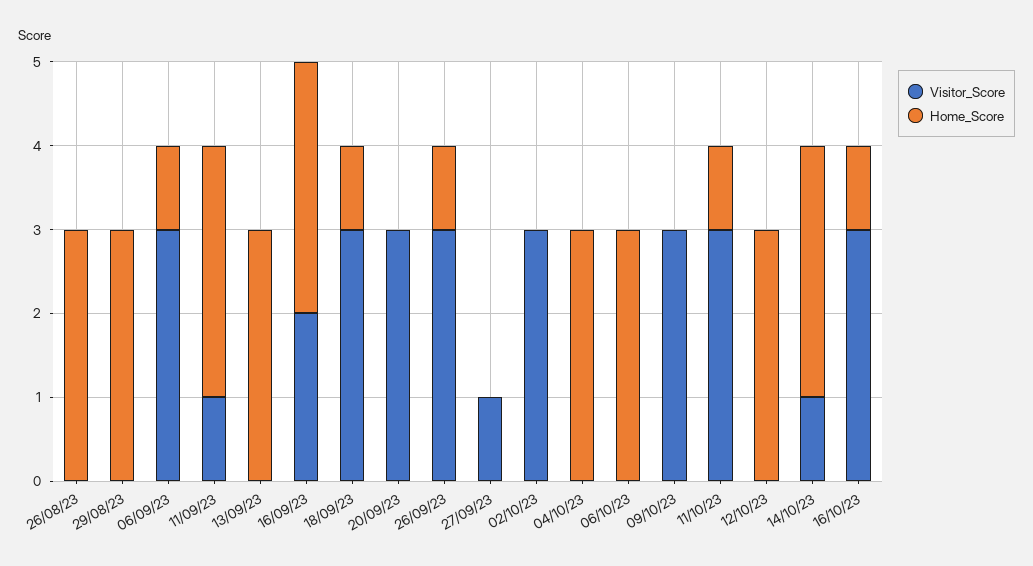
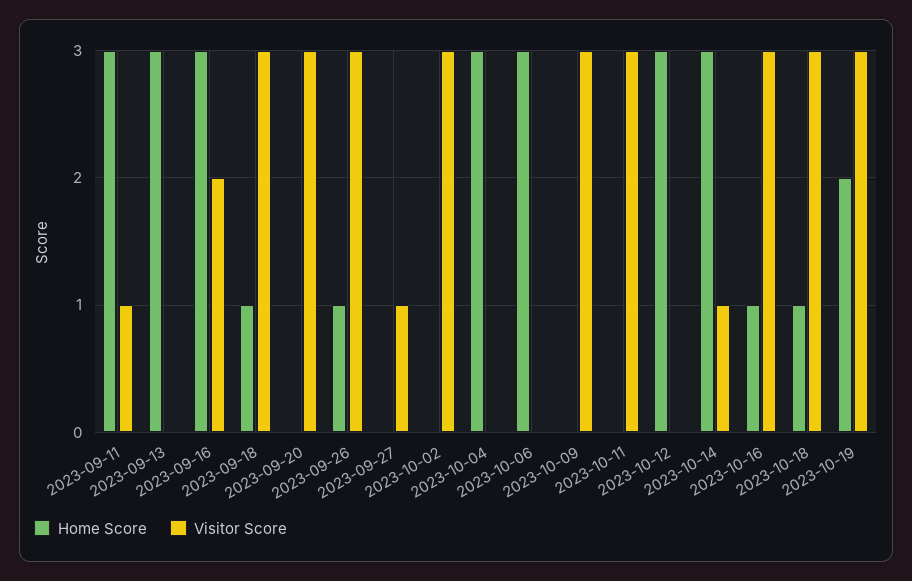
Visitor_Score, 26/08/23: 0 -> none
Home_Score, 26/08/23: 3 -> none
Visitor_Score, 29/08/23: 0 -> none
Home_Score, 29/08/23: 3 -> none
Visitor_Score, 06/09/23: 3 -> none
Home_Score, 06/09/23: 1 -> none
Home_Score, 11/10/23: 1 -> 0
Home_Score, 2023-10-18: none -> 1
Visitor_Score, 2023-10-18: none -> 3
Home_Score, 2023-10-19: none -> 2
Visitor_Score, 2023-10-19: none -> 3

